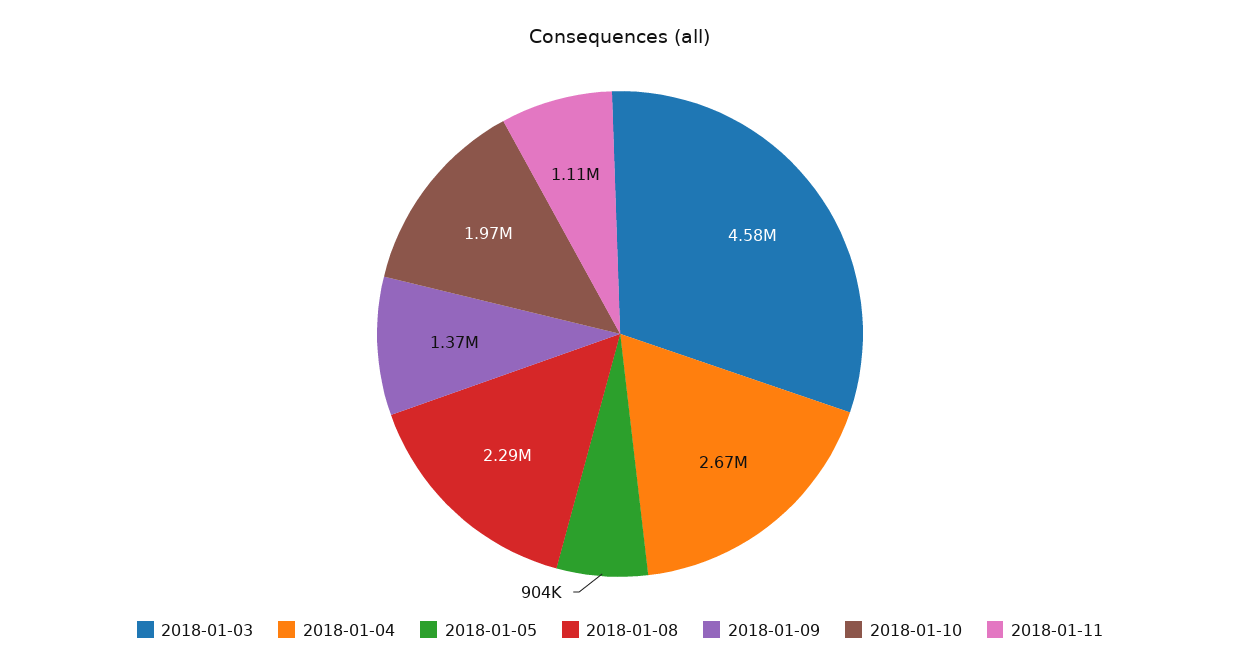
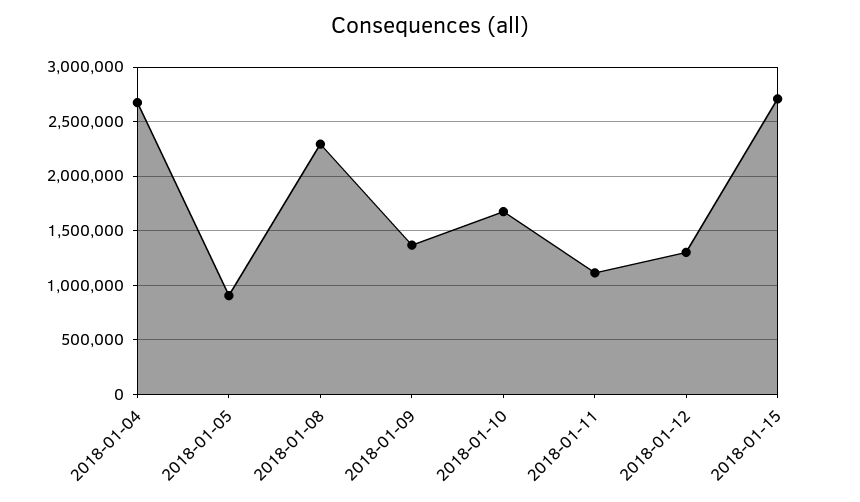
2018-01-03: 4580000 -> none
2018-01-10: 1970000 -> 1700000
2018-01-12: none -> 1300000
2018-01-15: none -> 2700000

